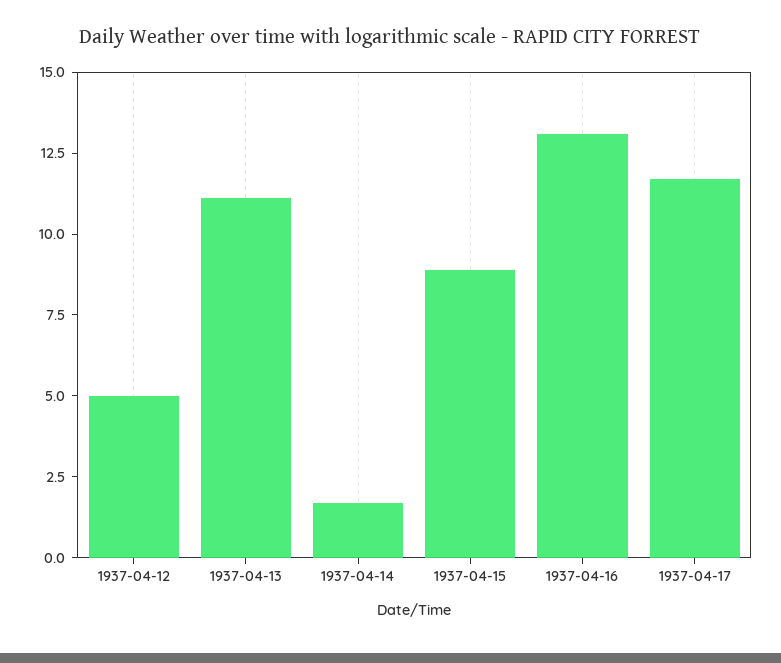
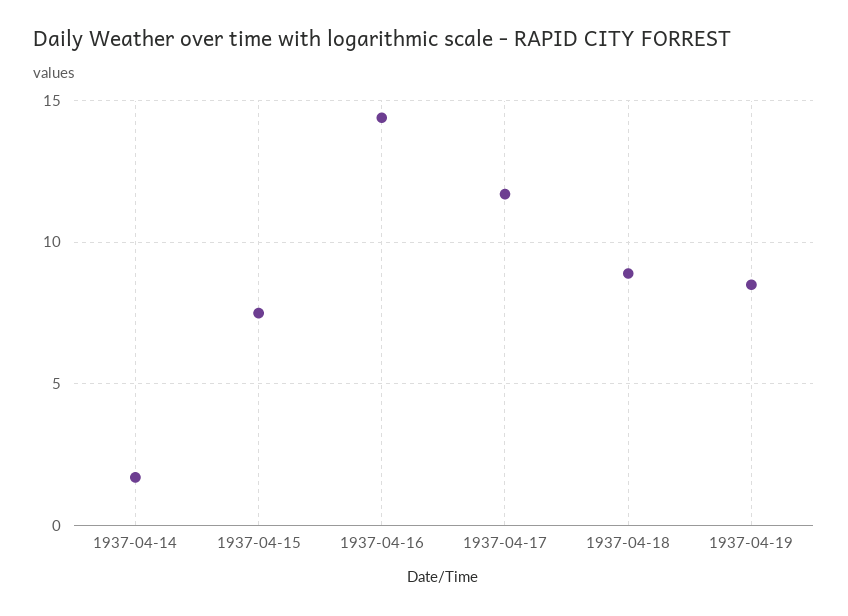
1937-04-12: 5 -> none
1937-04-13: 11 -> none
1937-04-15: 9 -> 7.5
1937-04-16: 13 -> 14.5
1937-04-18: none -> 9
1937-04-19: none -> 8.5

